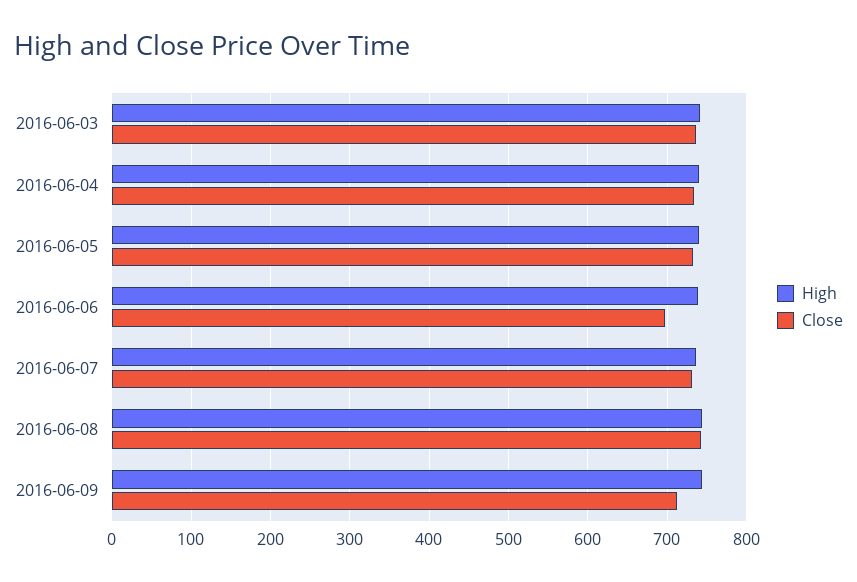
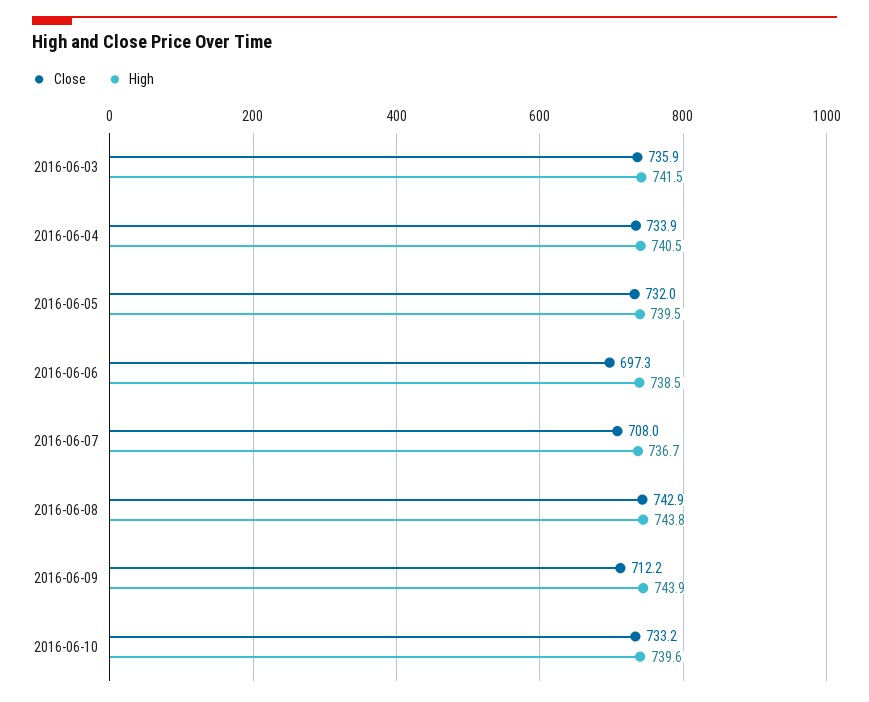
Close, 2016-06-07: 730 -> 708
Close, 2016-06-10: none -> 733.2
High, 2016-06-10: none -> 739.6

